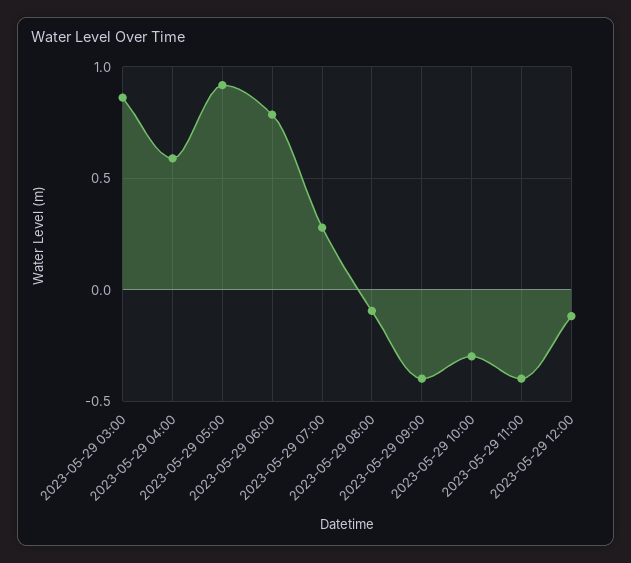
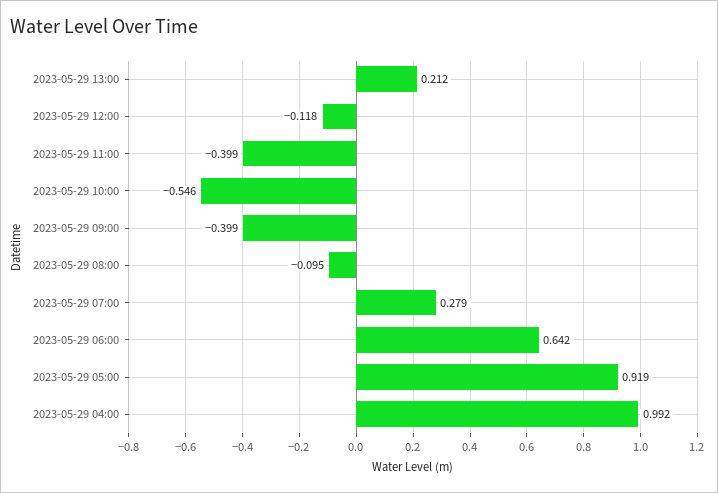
2023-05-29 03:00: 0.85 -> none
2023-05-29 04:00: 0.6 -> 0.992
2023-05-29 06:00: 0.8 -> 0.642
2023-05-29 10:00: -0.3 -> -0.546
2023-05-29 13:00: none -> 0.212

